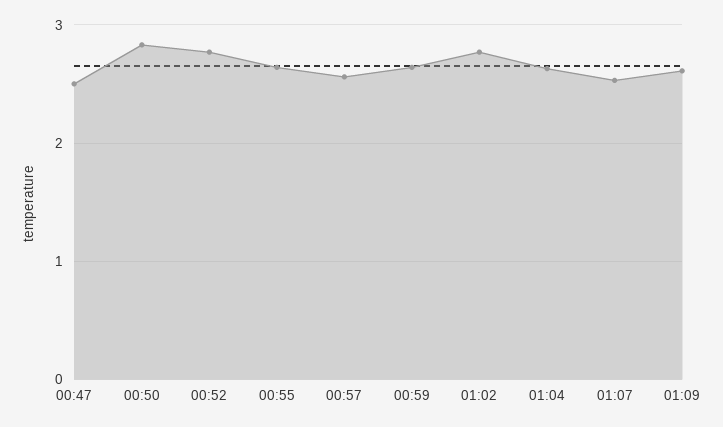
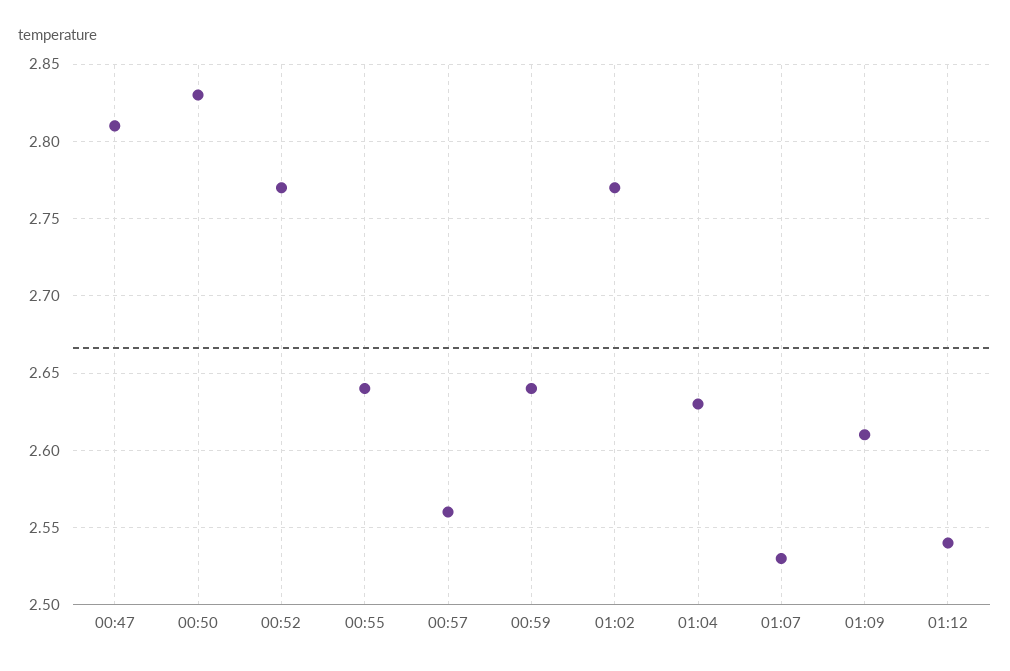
00:47: 2.5 -> 2.81
01:12: none -> 2.54

